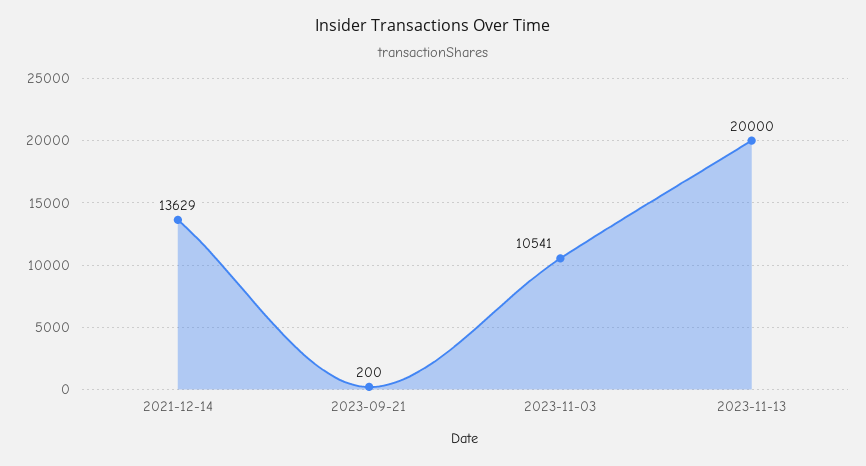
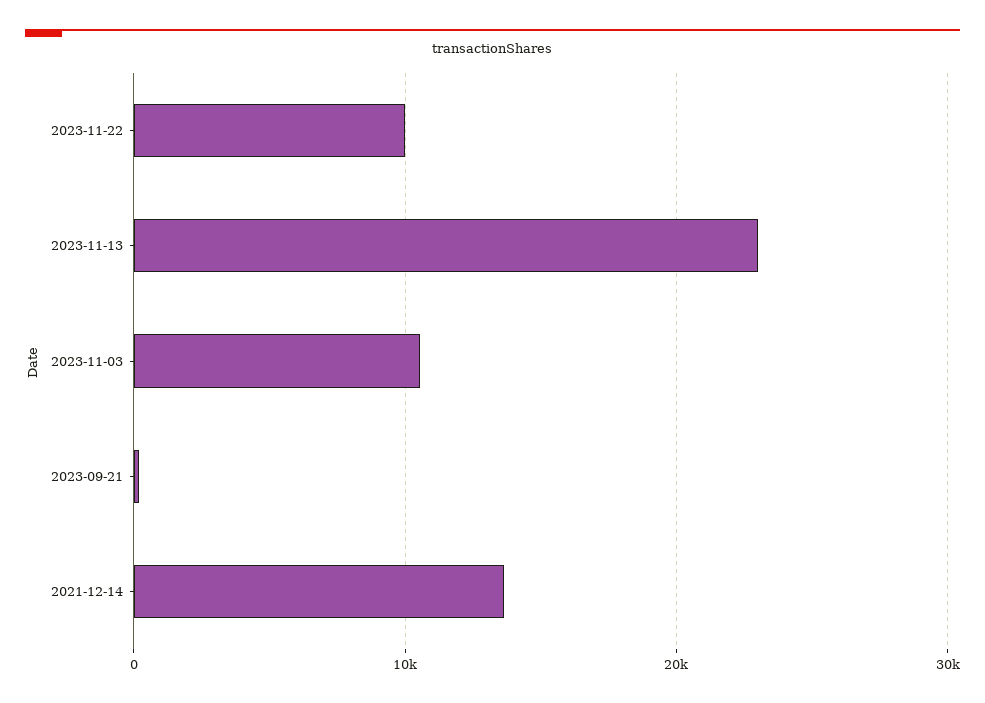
2023-11-13: 20000 -> 23000
2023-11-22: none -> 10000

